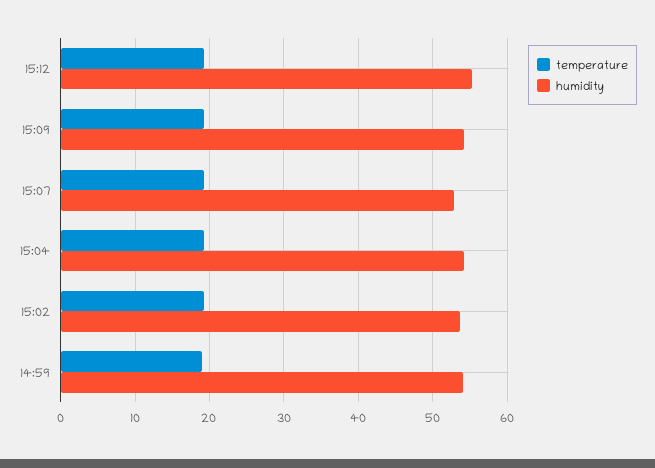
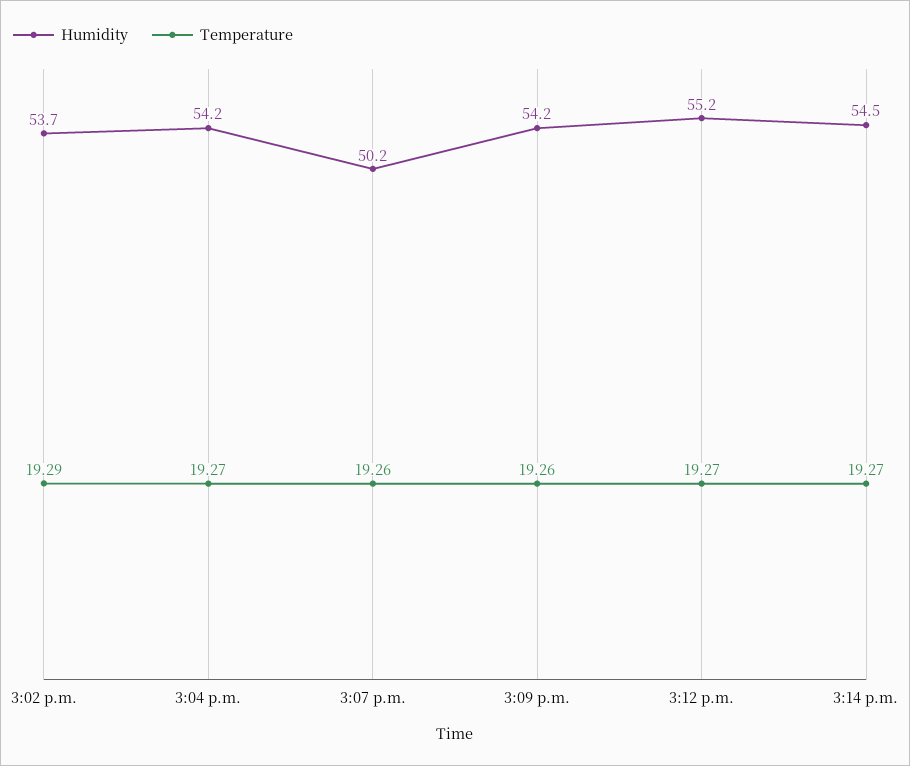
humidity, 15:07: 53 -> 50.2
temperature, 14:59: 19 -> none
humidity, 14:59: 54 -> none
humidity, 3:14 p.m.: none -> 54.5
temperature, 3:14 p.m.: none -> 19.27

